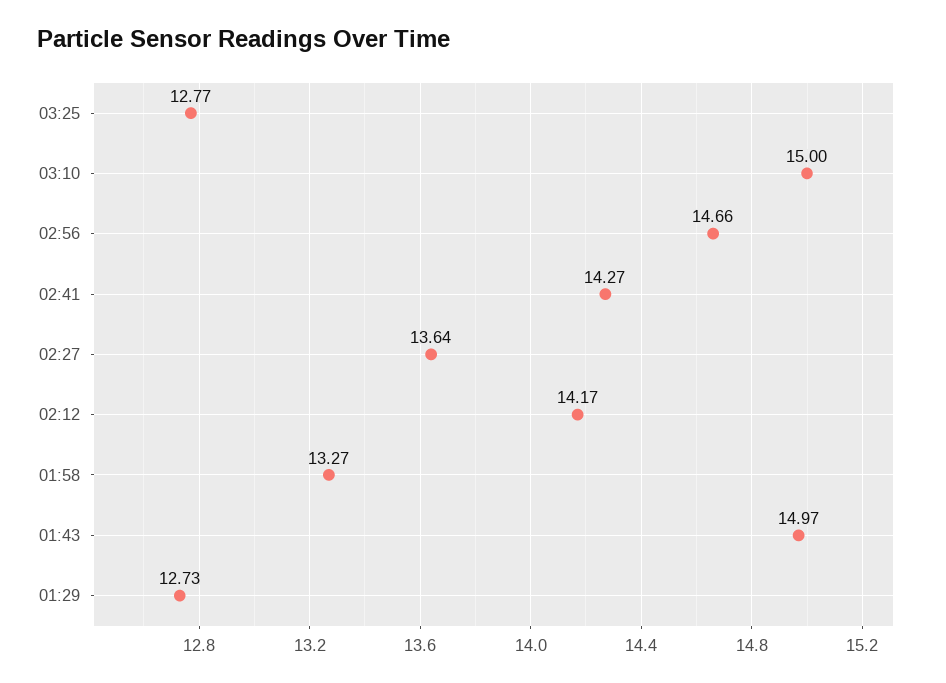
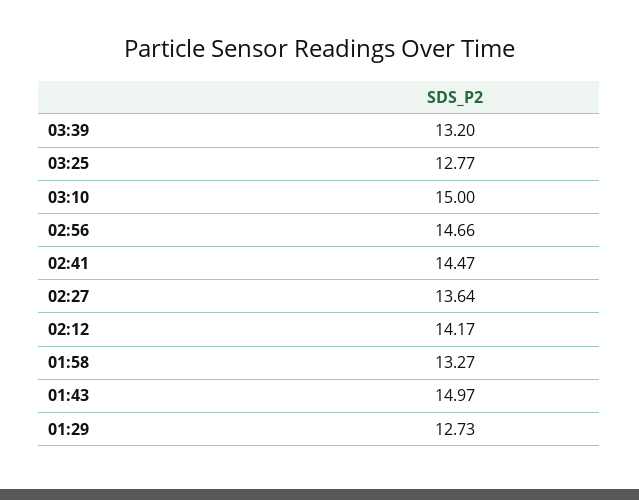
02:41: 14.27 -> 14.47
03:39: none -> 13.2

